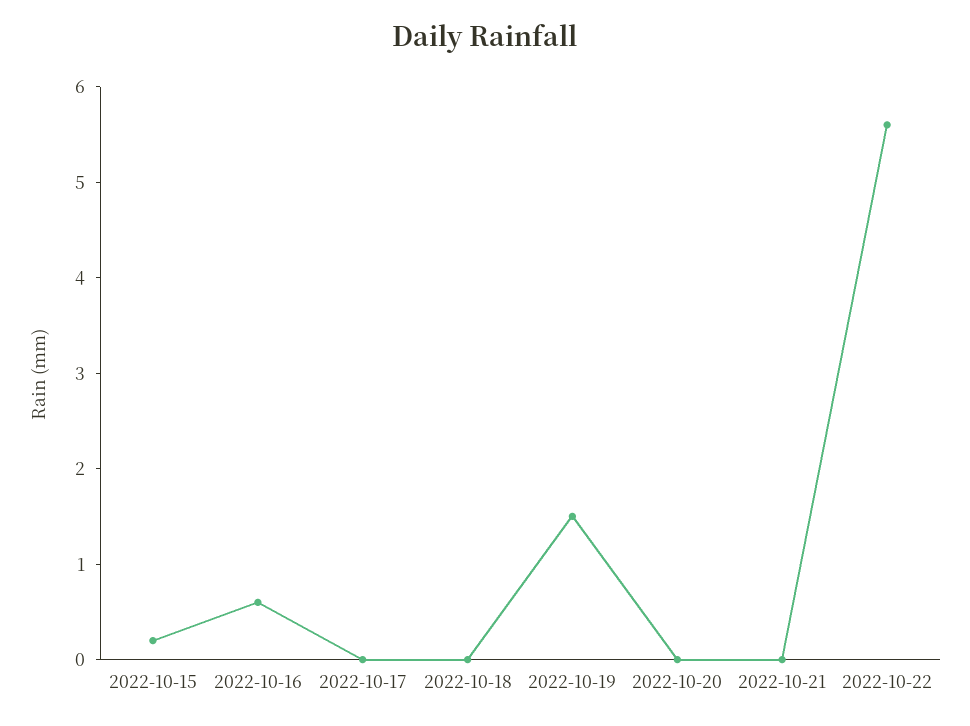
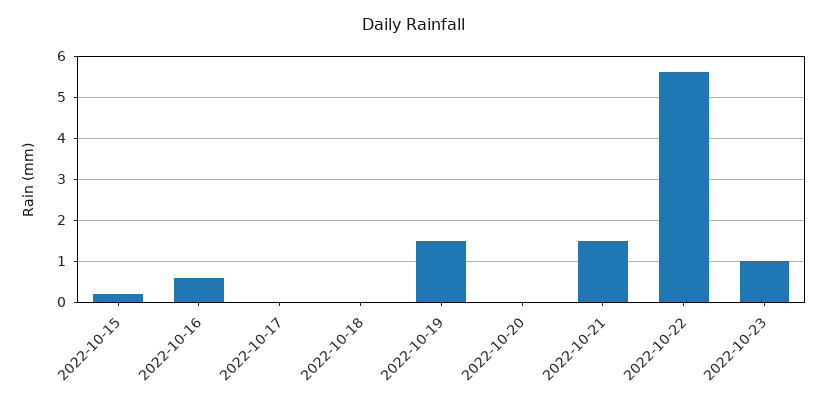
2022-10-21: 0 -> 1.5
2022-10-23: none -> 1

